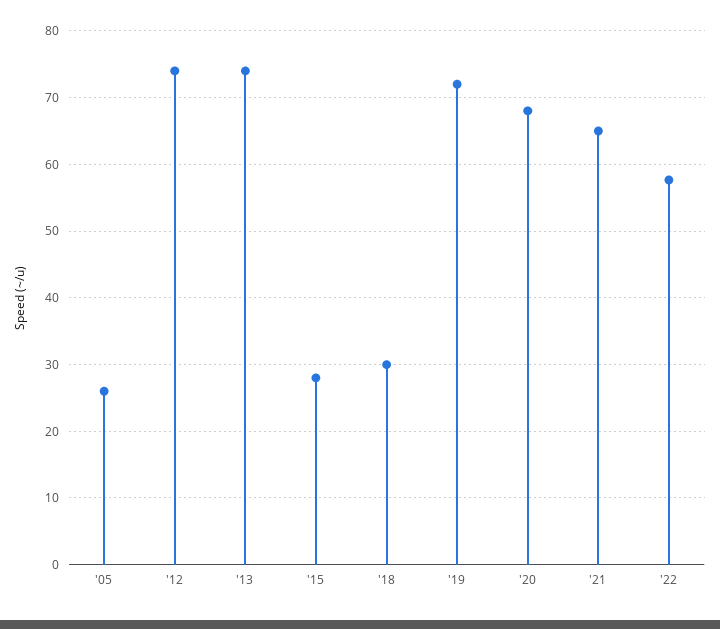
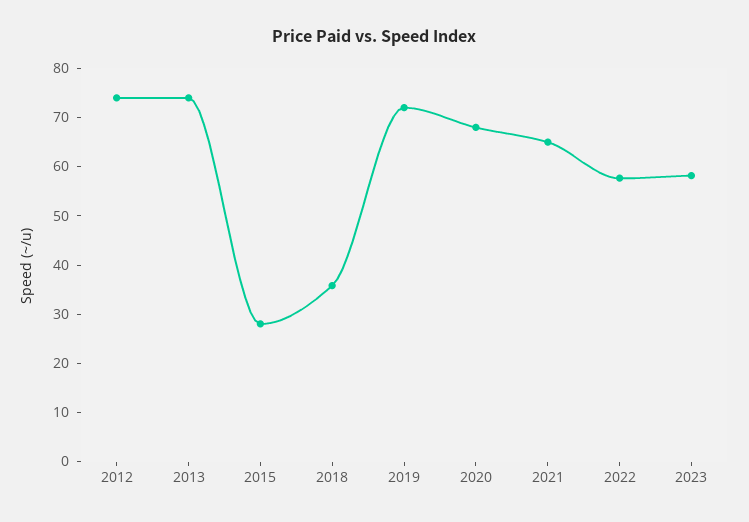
'05: 26 -> none
'18: 30 -> 36
2023: none -> 58

